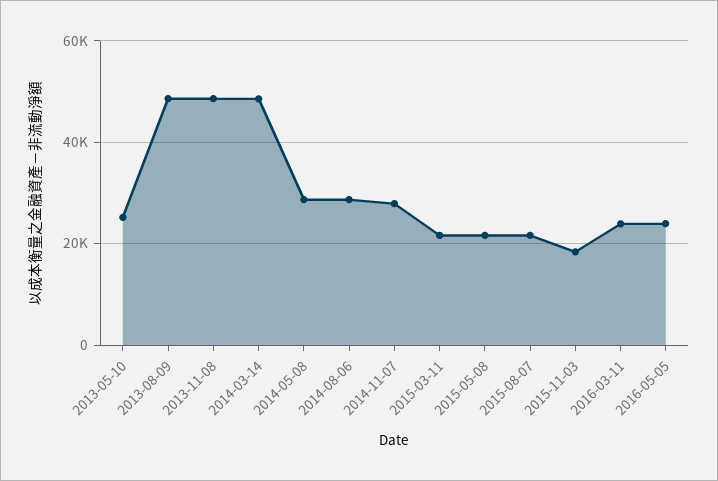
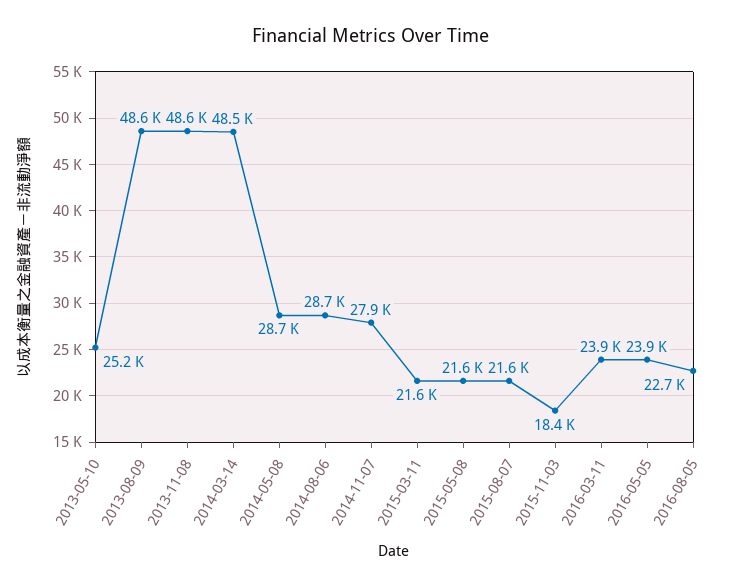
2016-08-05: none -> 22700

